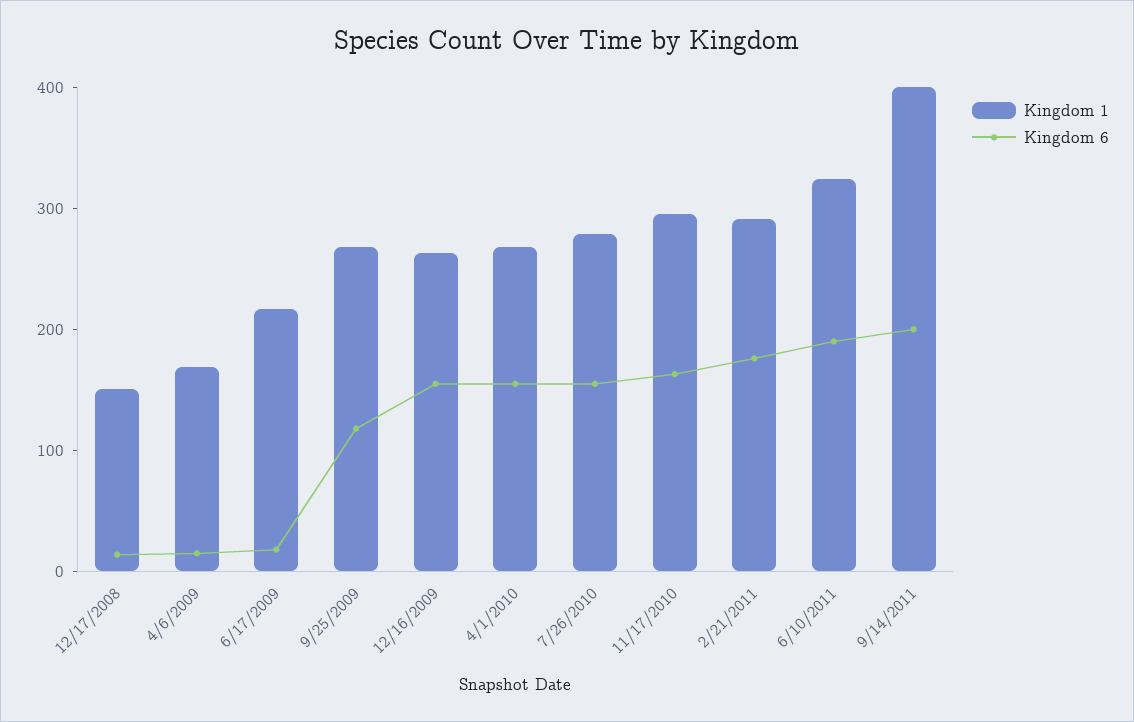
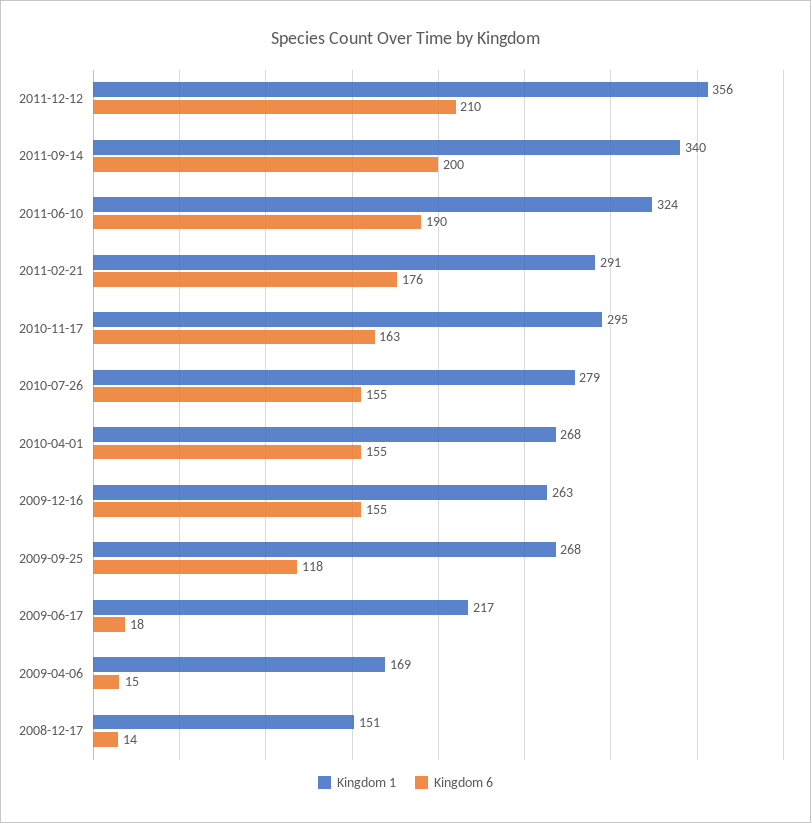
Kingdom 1, 9/14/2011: 400 -> 340
Kingdom 1, 2011-12-12: none -> 356
Kingdom 6, 2011-12-12: none -> 210

